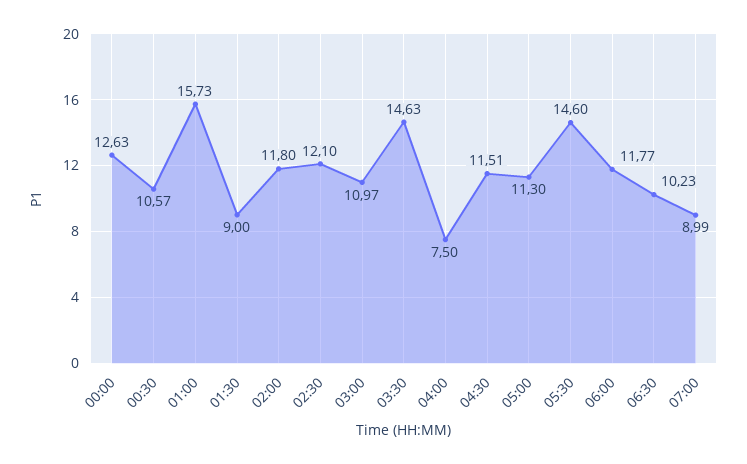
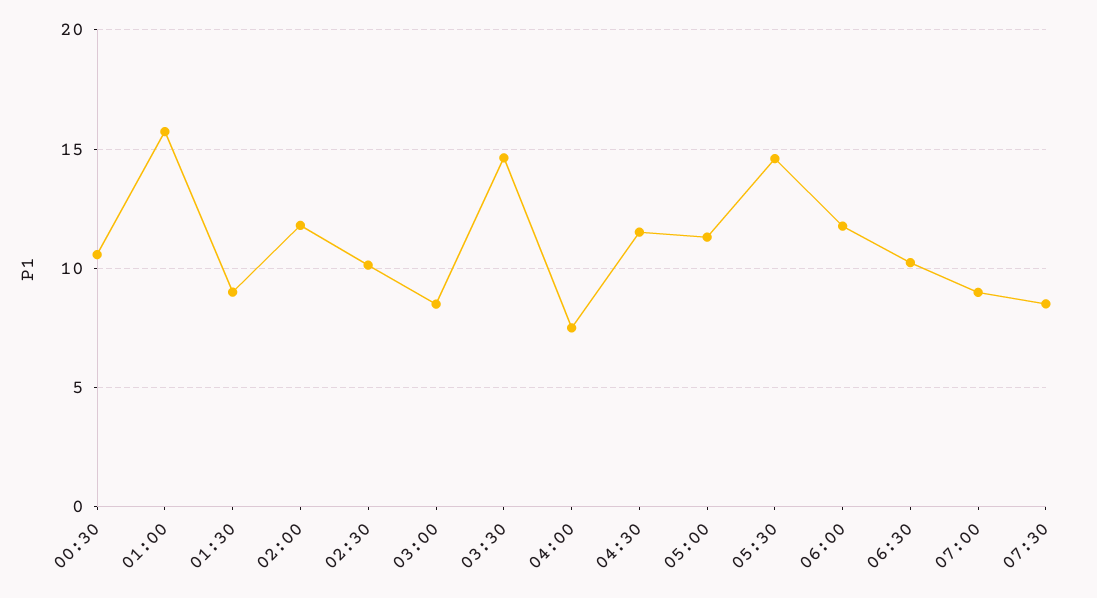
00:00: 12.63 -> none
02:30: 12.1 -> 10
03:00: 10.97 -> 8.5
07:30: none -> 8.5

